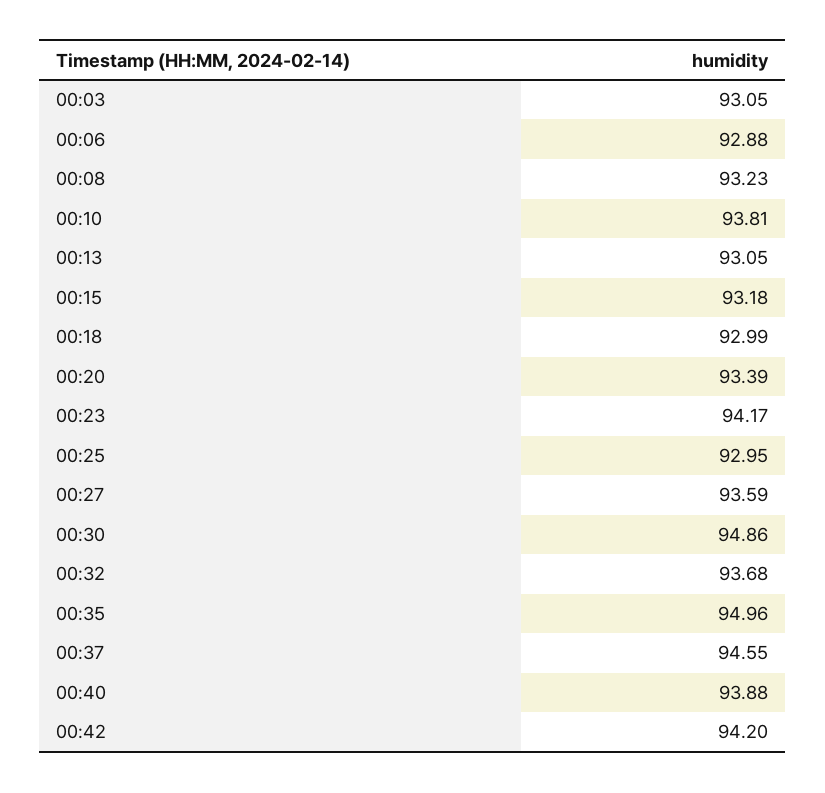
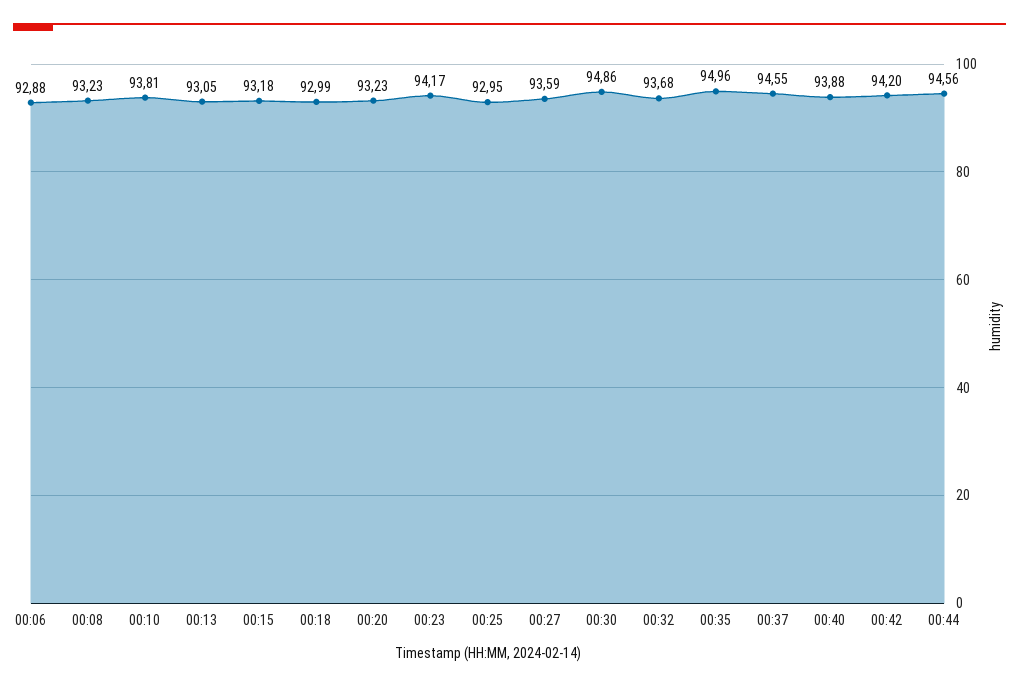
00:03: 93.05 -> none
00:20: 93.39 -> 93.23
00:44: none -> 94.56

